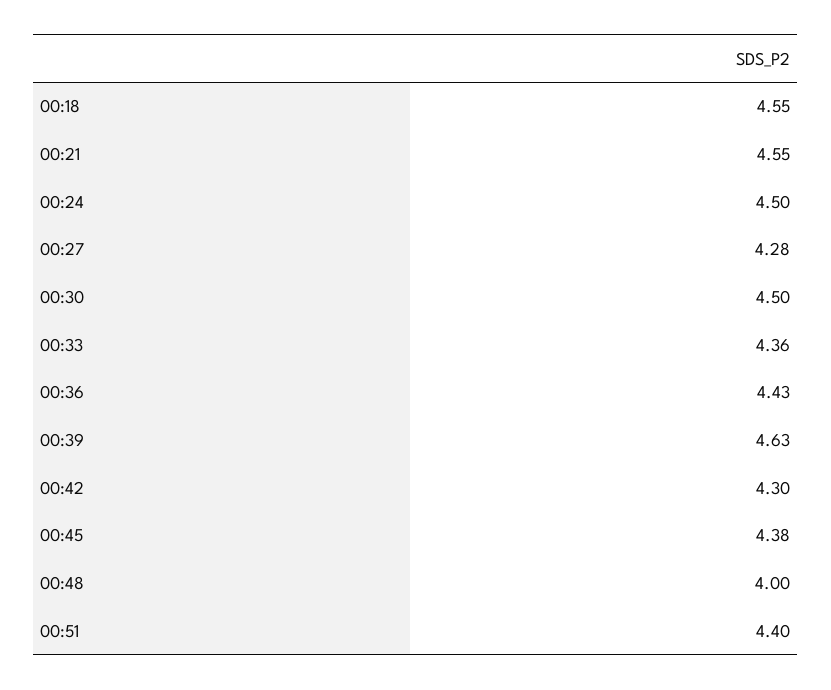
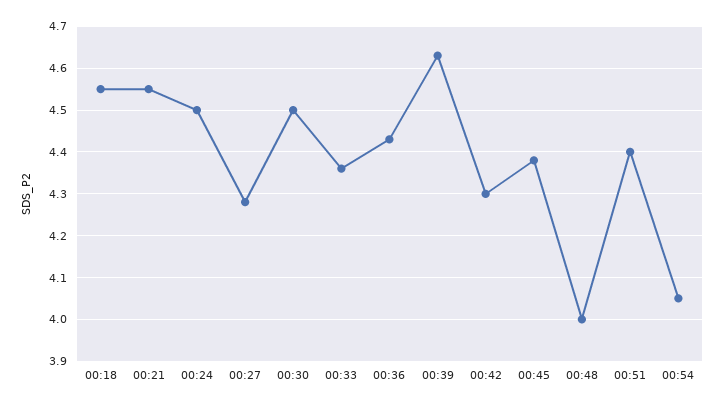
00:54: none -> 4.05

